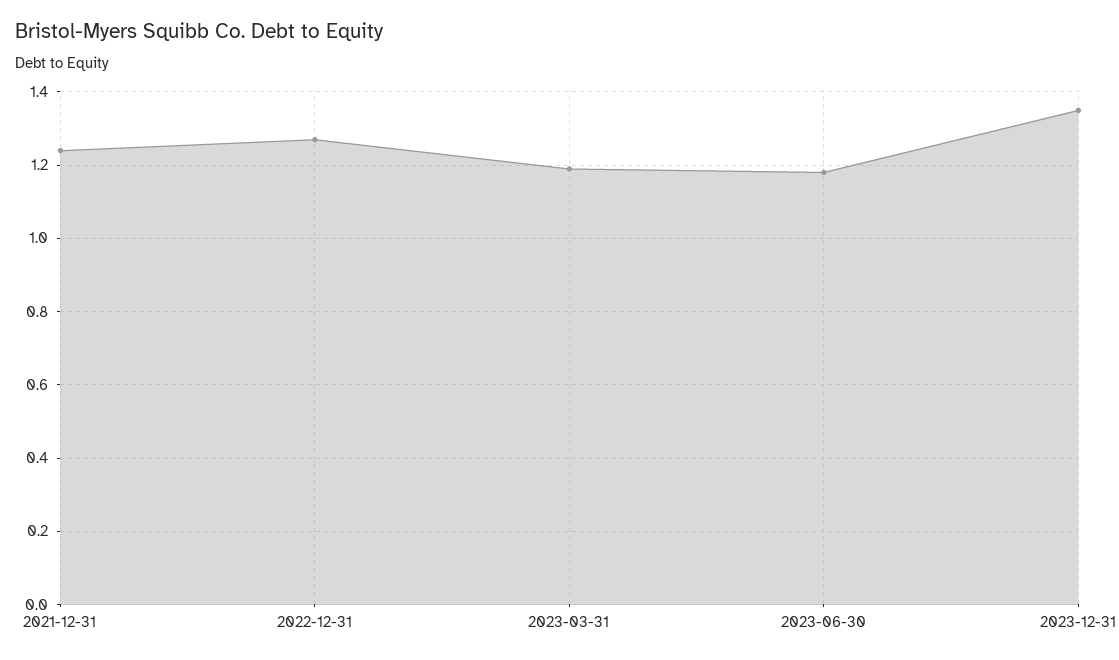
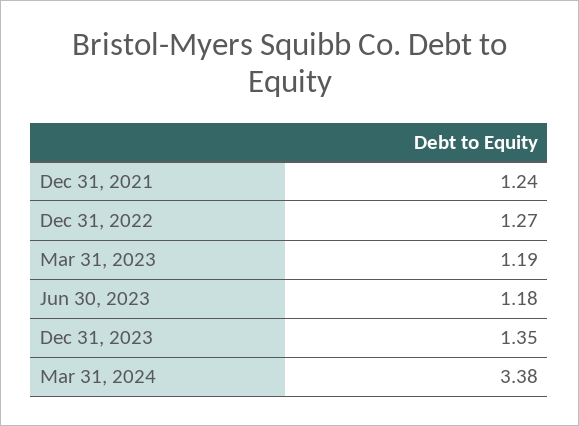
Mar 31, 2024: none -> 3.38

